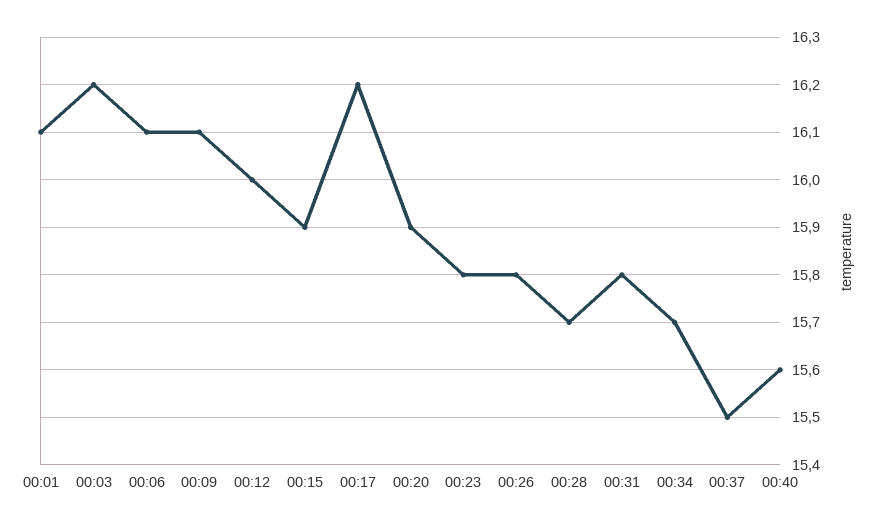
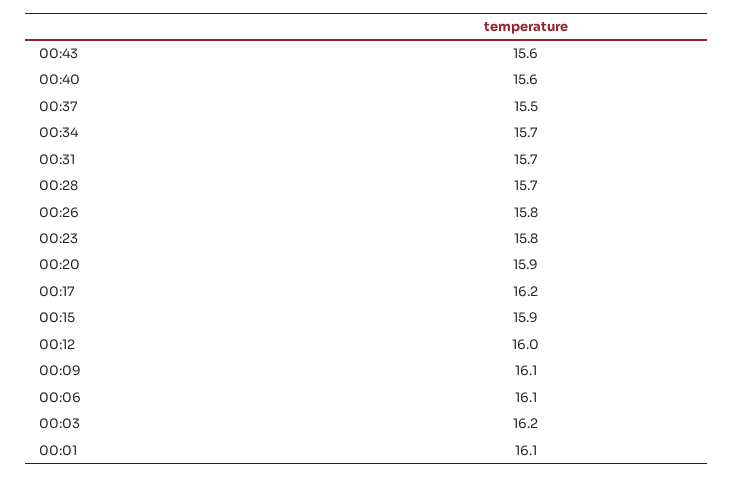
00:31: 15.8 -> 15.7
00:43: none -> 15.6

